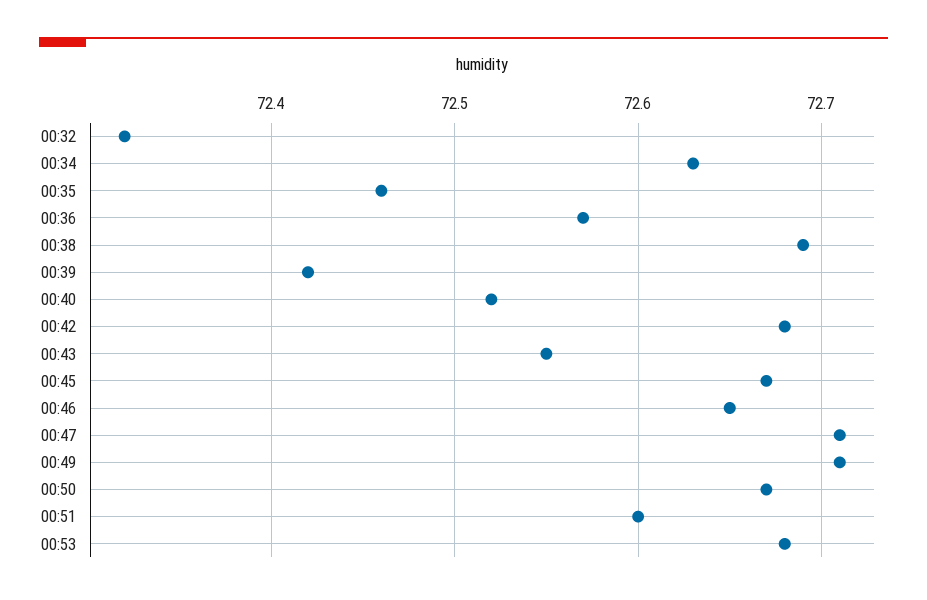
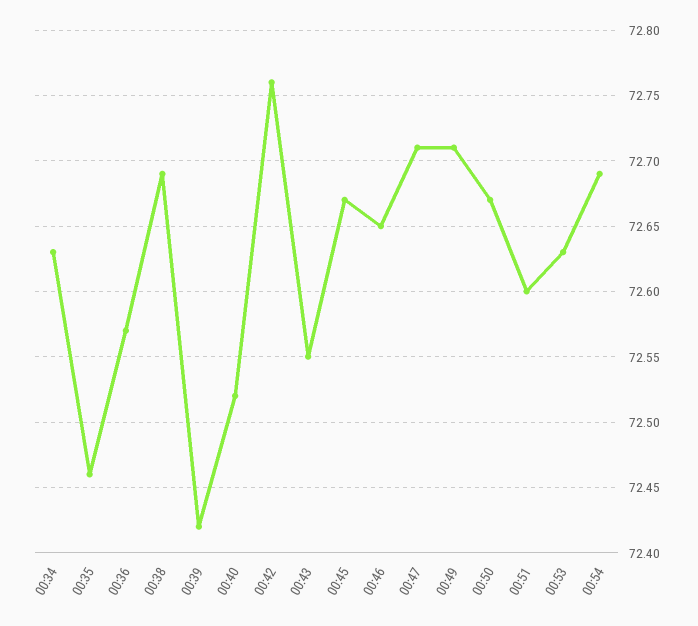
00:32: 72.32 -> none
00:42: 72.68 -> 72.76
00:53: 72.68 -> 72.63
00:54: none -> 72.69

